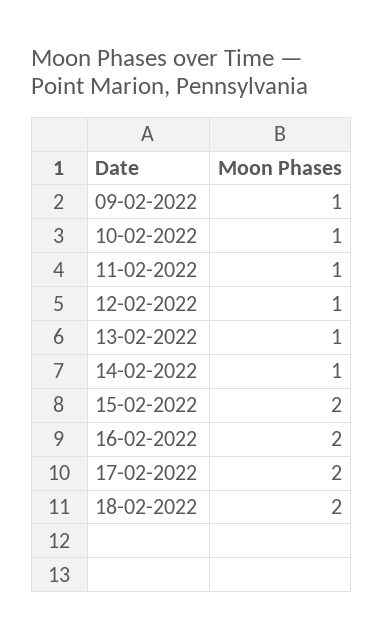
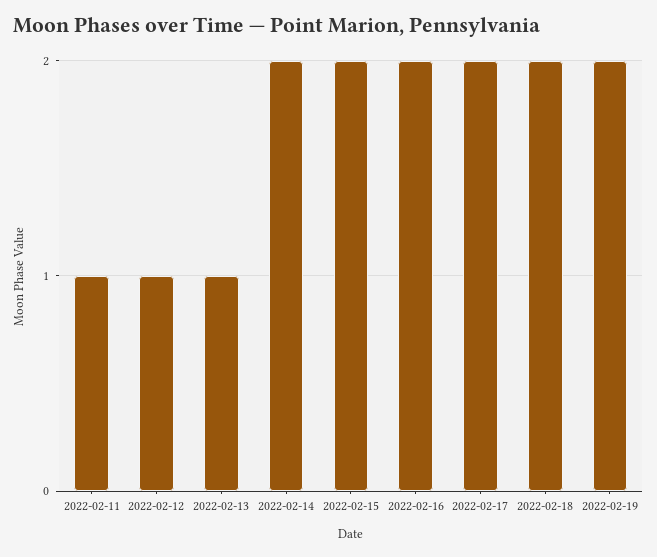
09-02-2022: 1 -> none
10-02-2022: 1 -> none
14-02-2022: 1 -> 2
2022-02-19: none -> 2

